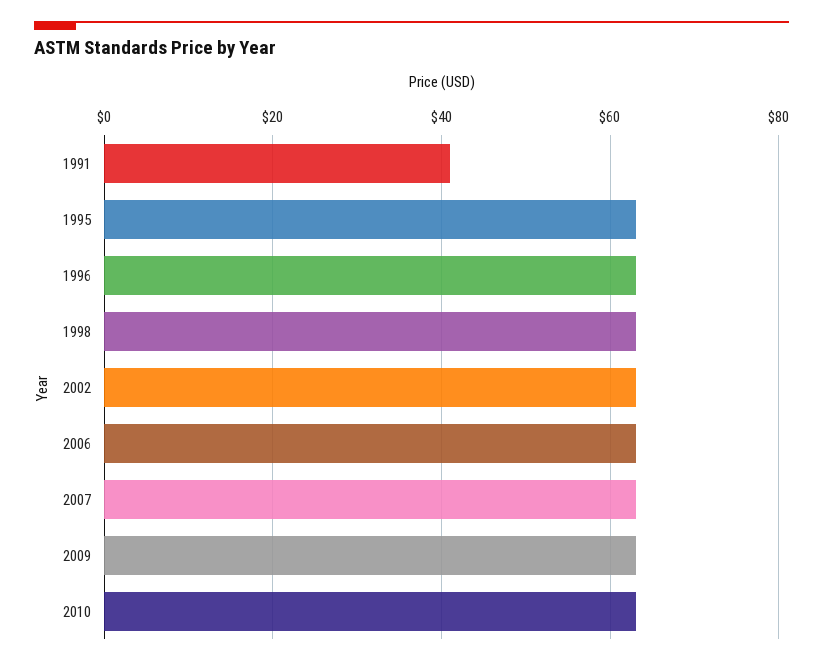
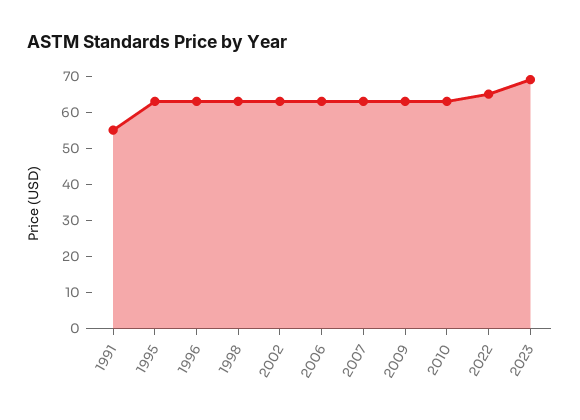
1991: 40 -> 55
2022: none -> 65
2023: none -> 70

